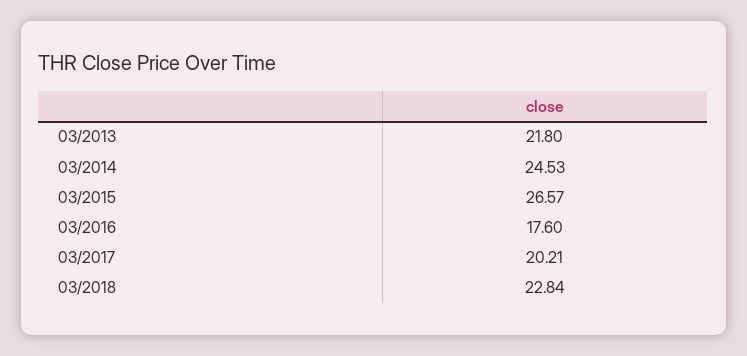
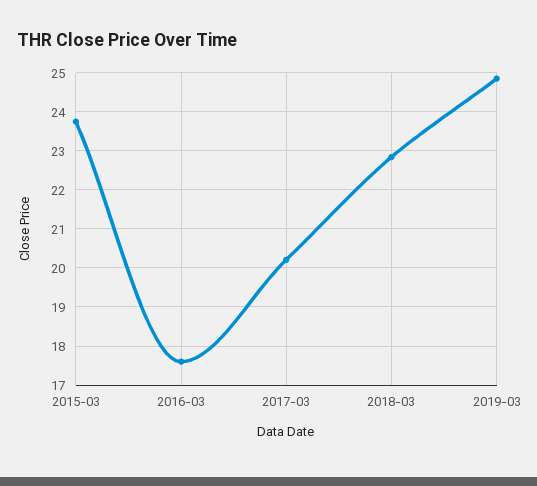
03/2013: 21.8 -> none
03/2014: 24.53 -> none
03/2015: 26.57 -> 23.8
2019-03: none -> 24.8

